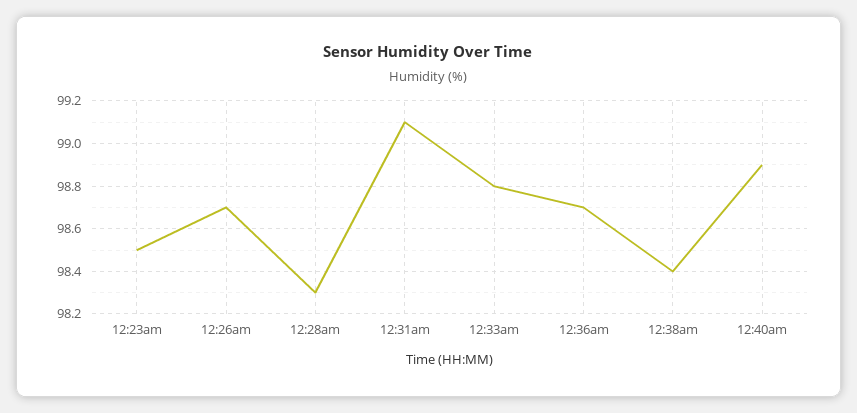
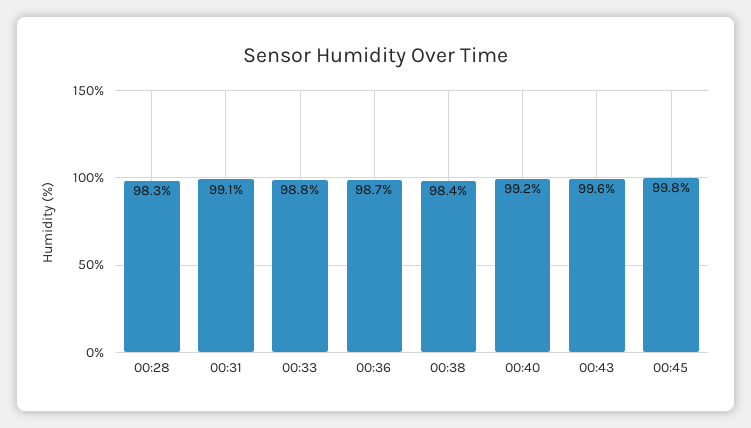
12:23am: 98.5 -> none
12:26am: 98.7 -> none
12:40am: 98.9 -> 99.2
00:43: none -> 99.6
00:45: none -> 99.8

